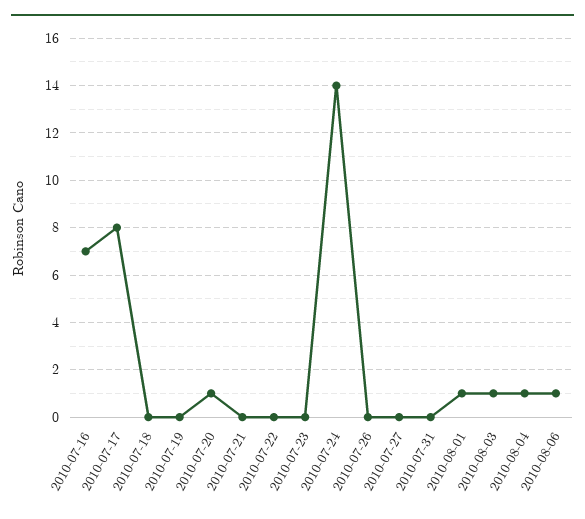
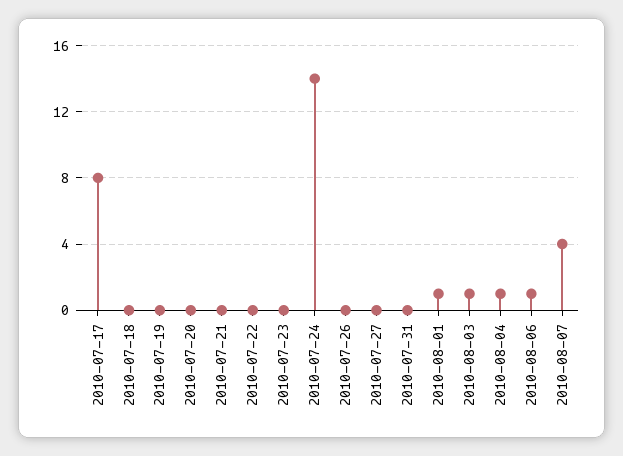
2010-07-16: 7 -> none
2010-07-20: 1 -> 0
2010-08-07: none -> 4

